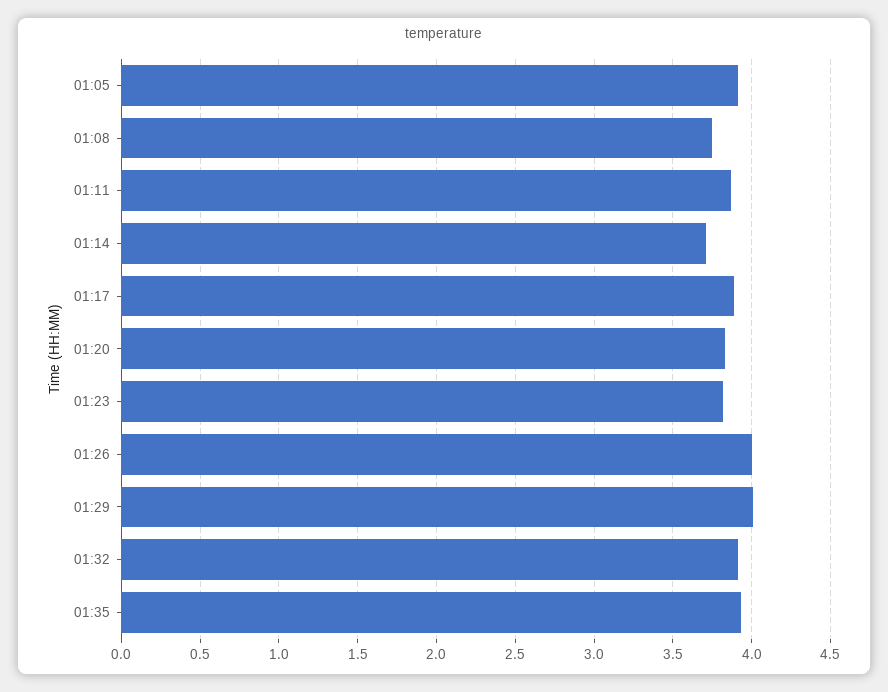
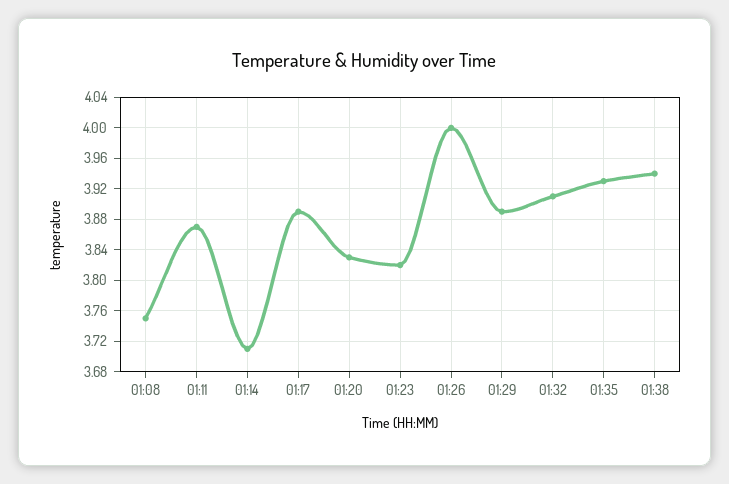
01:05: 3.9 -> none
01:29: 4 -> 3.89
01:38: none -> 3.94

